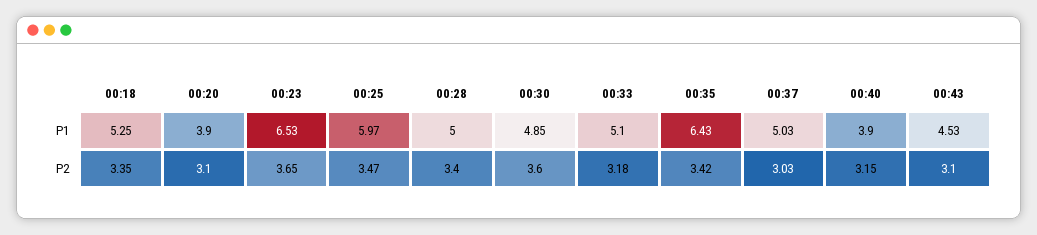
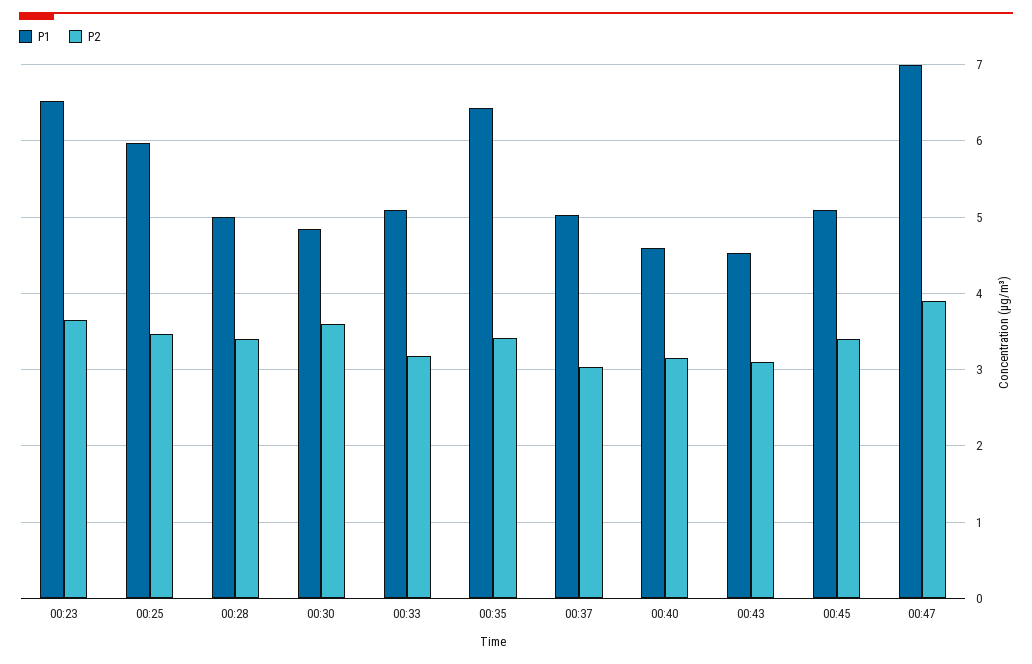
P1, 00:18: 5.25 -> none
P1, 00:20: 3.9 -> none
P1, 00:40: 3.9 -> 4.6
P2, 00:18: 3.35 -> none
P2, 00:20: 3.1 -> none
P1, 00:45: none -> 5.1
P2, 00:45: none -> 3.4
P1, 00:47: none -> 7
P2, 00:47: none -> 3.9

